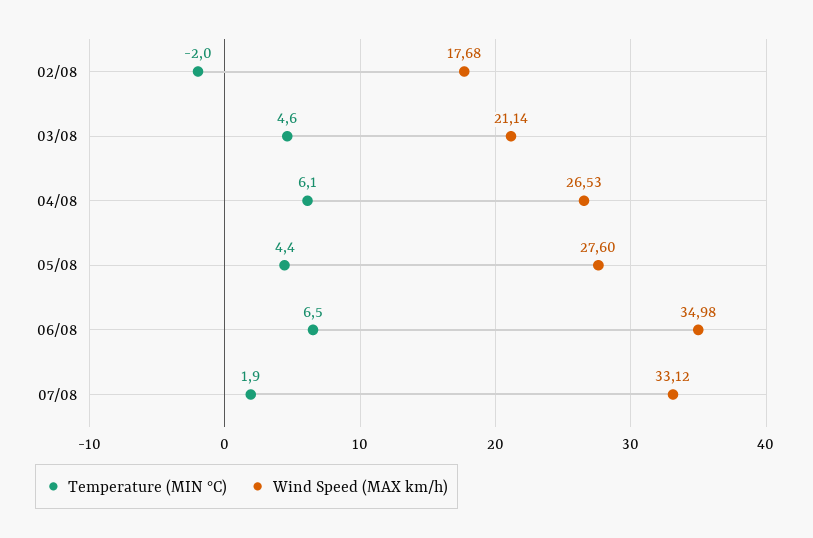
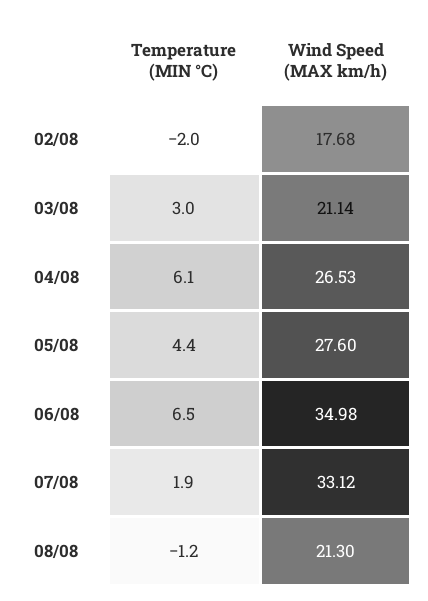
Temperature (MIN °C), 03/08: 4.6 -> 3
Temperature (MIN °C), 08/08: none -> -1.2
Wind Speed (MAX km/h), 08/08: none -> 21.3

